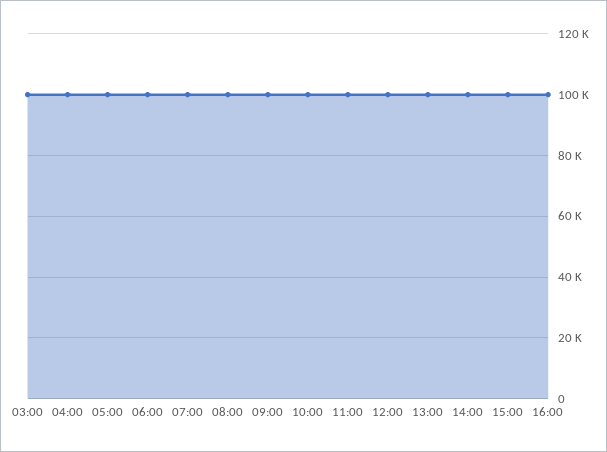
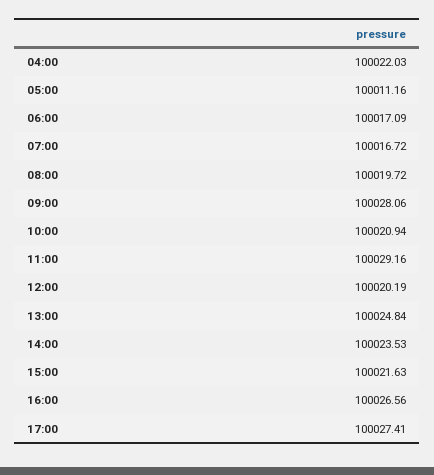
03:00: 100000 -> none
17:00: none -> 100027.41

